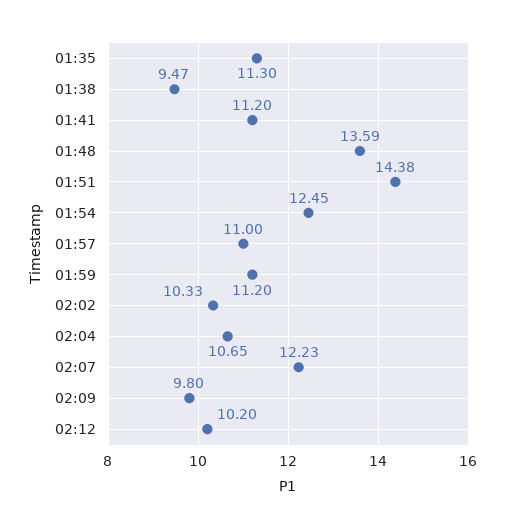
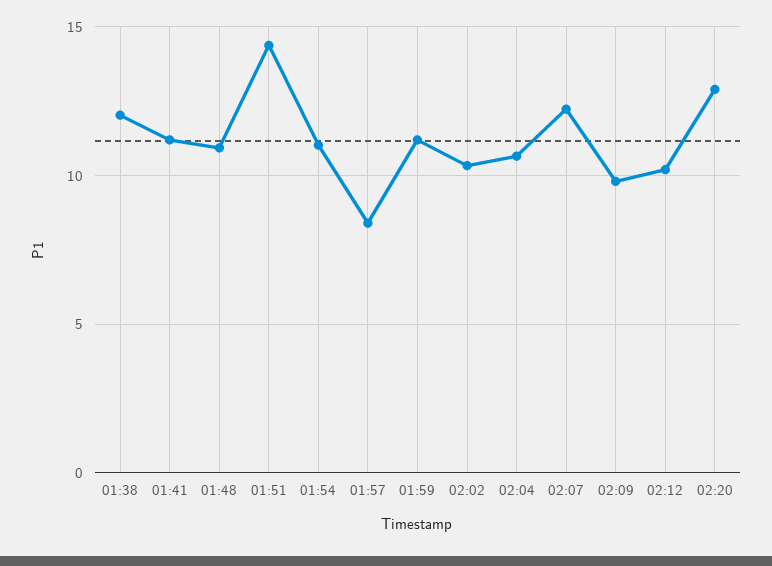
01:35: 11.3 -> none
01:38: 9.47 -> 12
01:48: 13.59 -> 11
01:54: 12.45 -> 11
01:57: 11 -> 8.5
02:20: none -> 13

